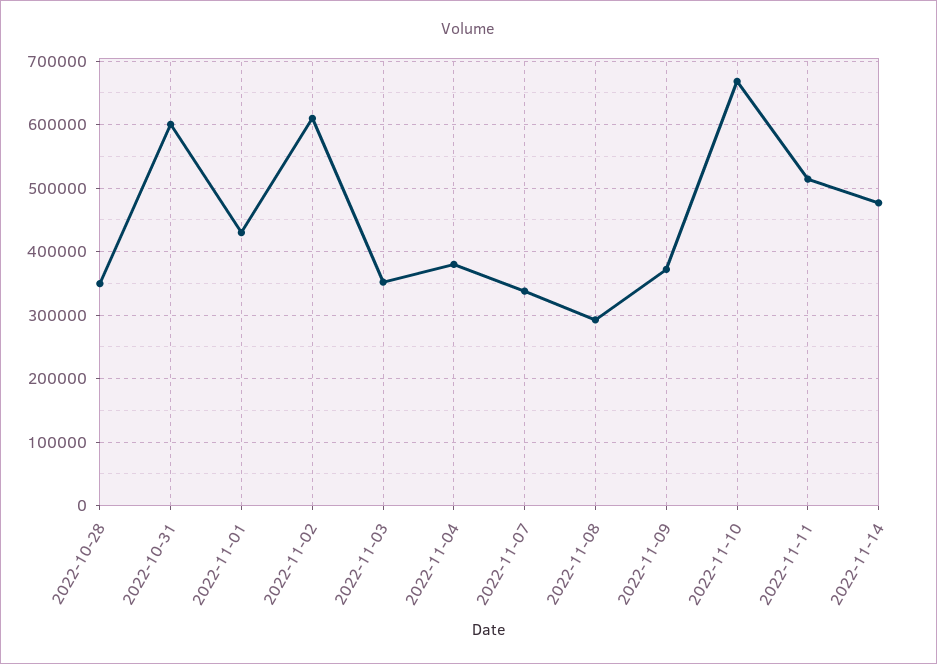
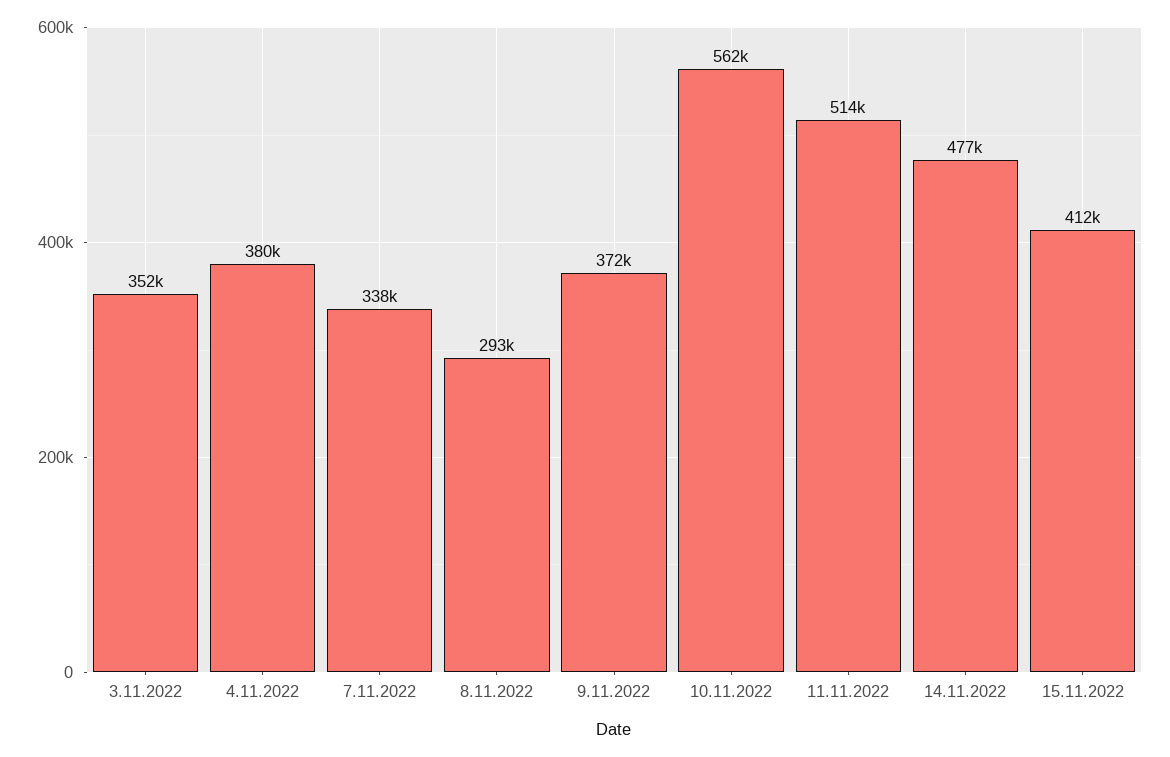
2022-10-28: 350000 -> none
2022-10-31: 600000 -> none
2022-11-01: 430000 -> none
2022-11-02: 610000 -> none
2022-11-10: 670000 -> 562000
15.11.2022: none -> 412000

